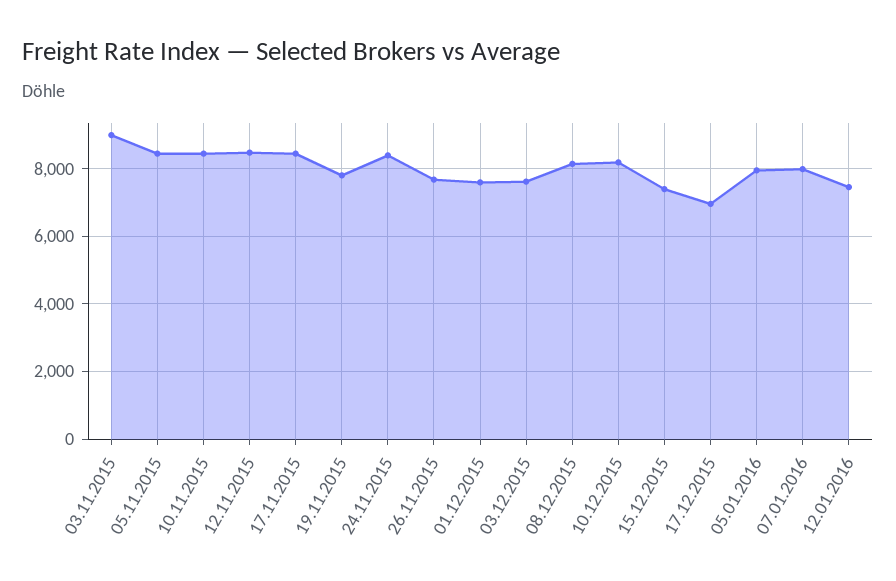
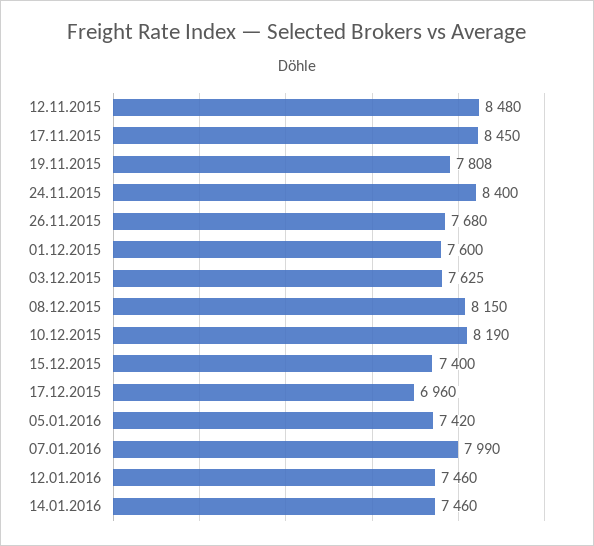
03.11.2015: 9000 -> none
05.11.2015: 8400 -> none
10.11.2015: 8400 -> none
05.01.2016: 8000 -> 7420
14.01.2016: none -> 7460

